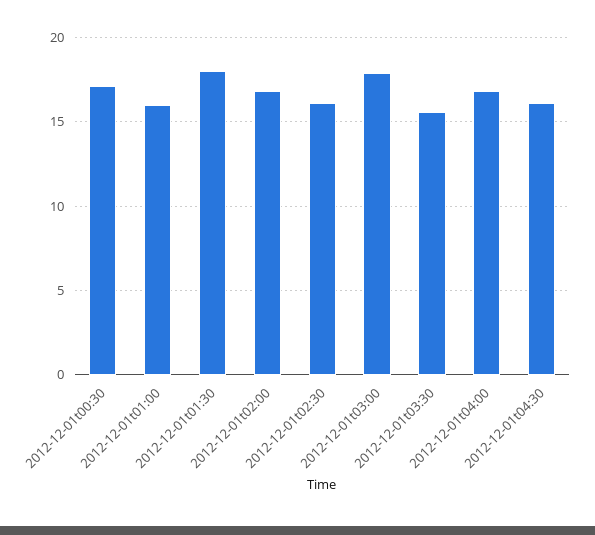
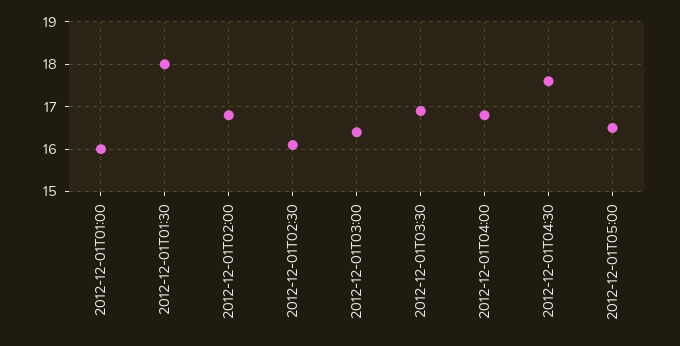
2012-12-01t00:30: 17 -> none
2012-12-01t03:00: 18 -> 16.5
2012-12-01t03:30: 15.5 -> 17
2012-12-01t04:30: 16 -> 17.5
2012-12-01T05:00: none -> 16.5

